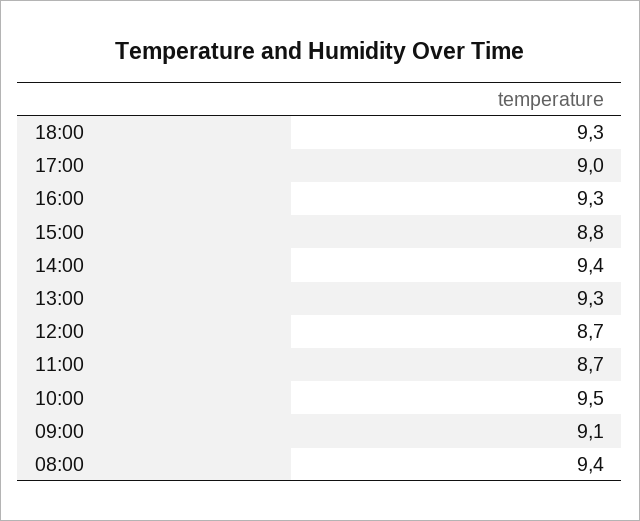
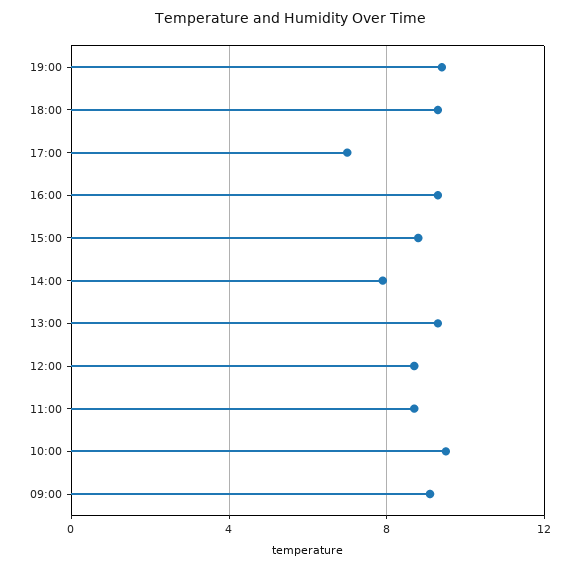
17:00: 9 -> 7
14:00: 9.4 -> 8
08:00: 9.4 -> none
19:00: none -> 9.5

